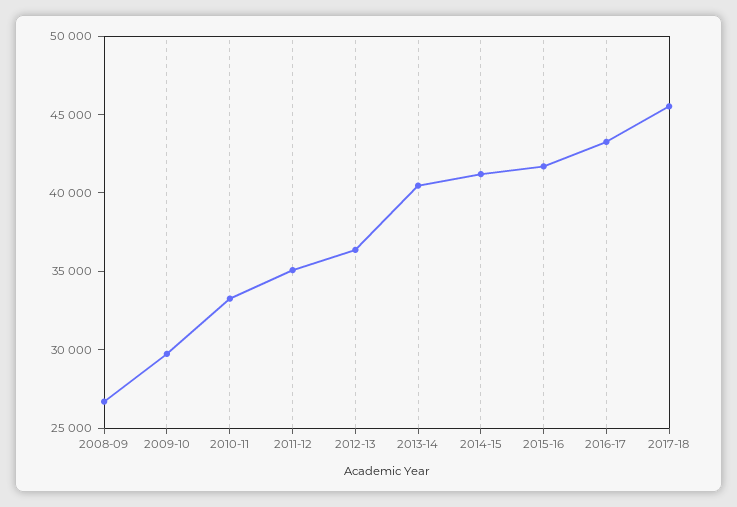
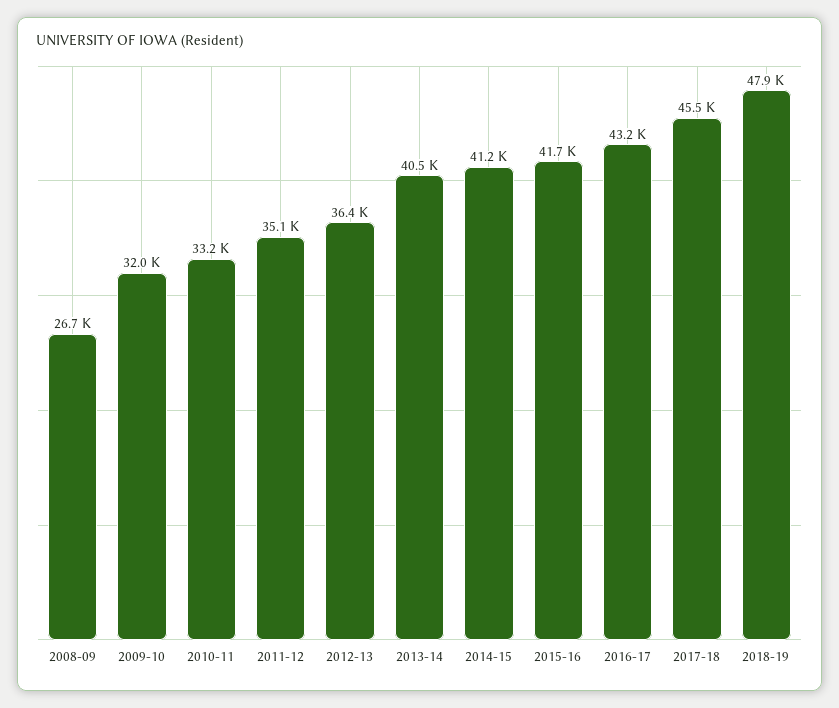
2009-10: 30000 -> 32000
2018-19: none -> 47900

